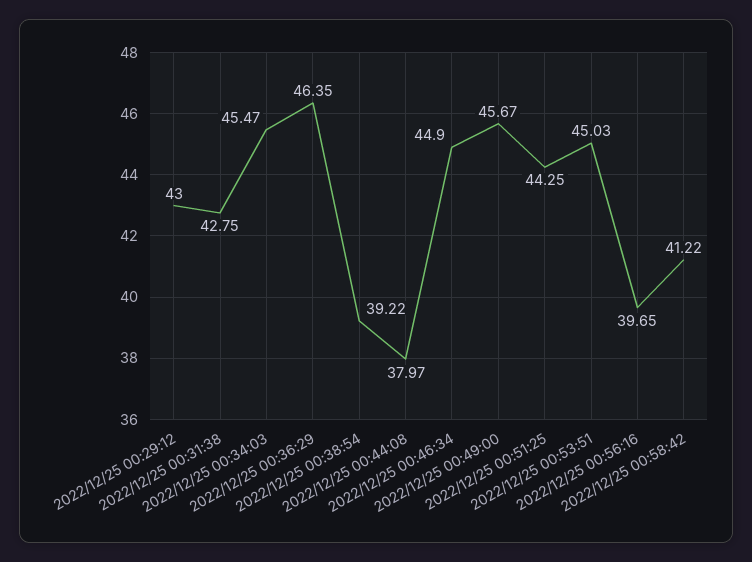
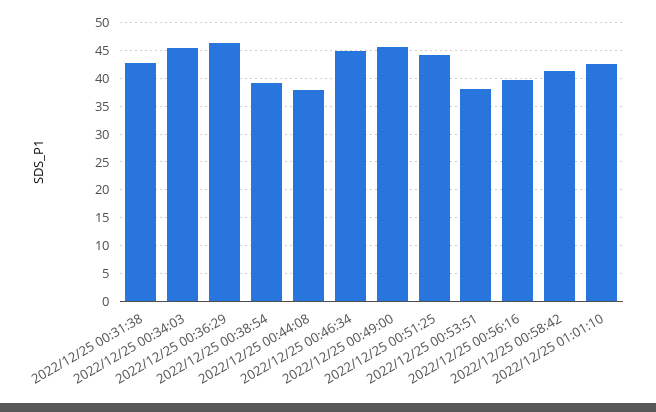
2022/12/25 00:29:12: 43 -> none
2022/12/25 00:53:51: 45.03 -> 37.5
2022/12/25 01:01:10: none -> 42.5

